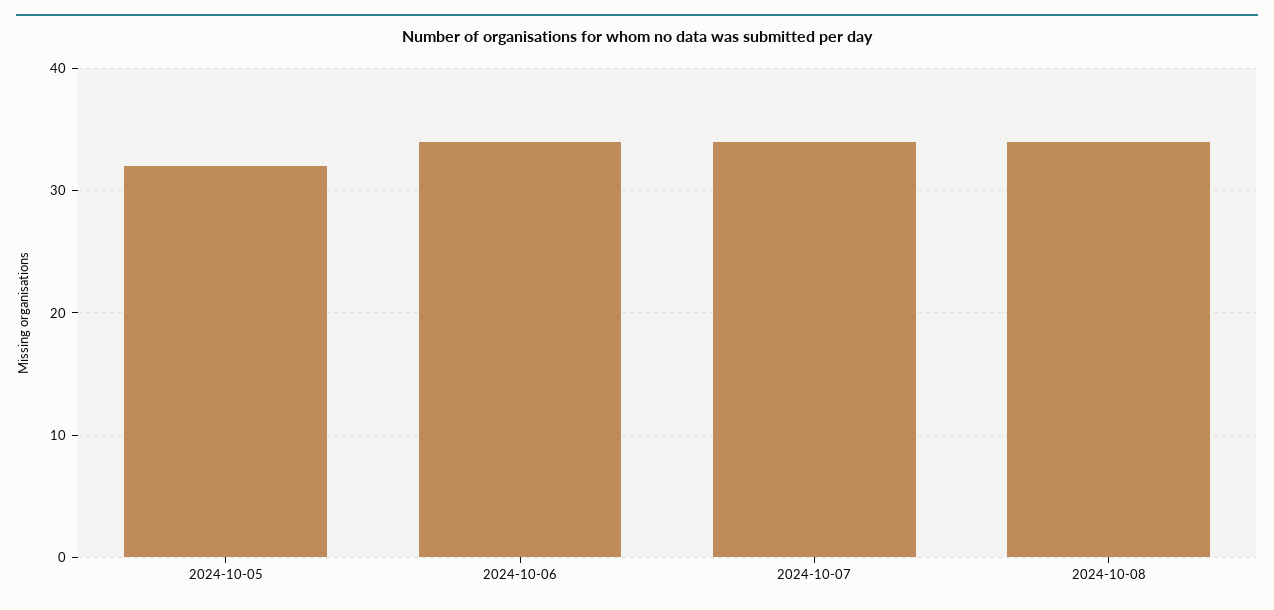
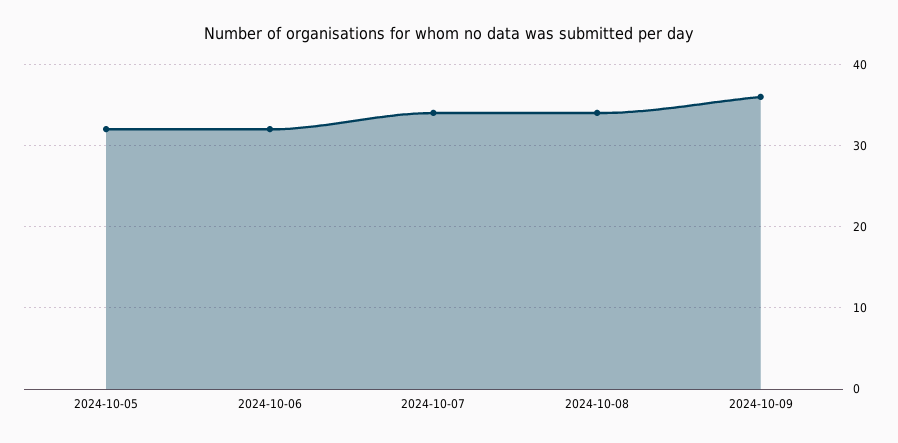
2024-10-06: 34 -> 32
2024-10-09: none -> 36

